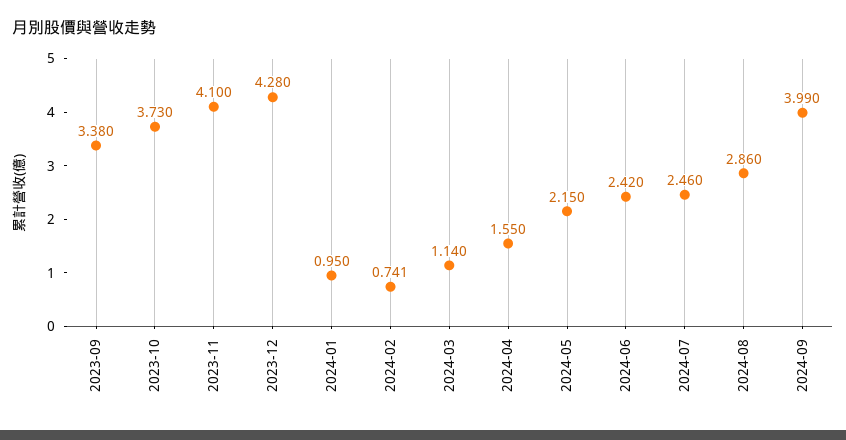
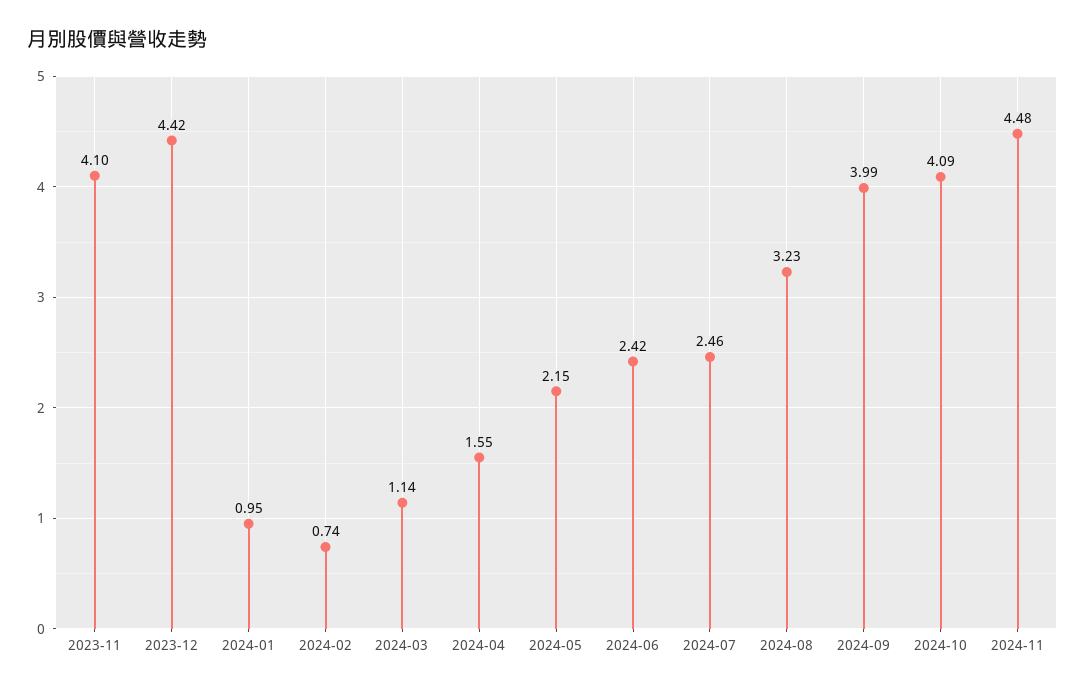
2023-09: 3.38 -> none
2023-10: 3.73 -> none
2023-12: 4.28 -> 4.42
2024-08: 2.86 -> 3.23
2024-10: none -> 4.09
2024-11: none -> 4.48

